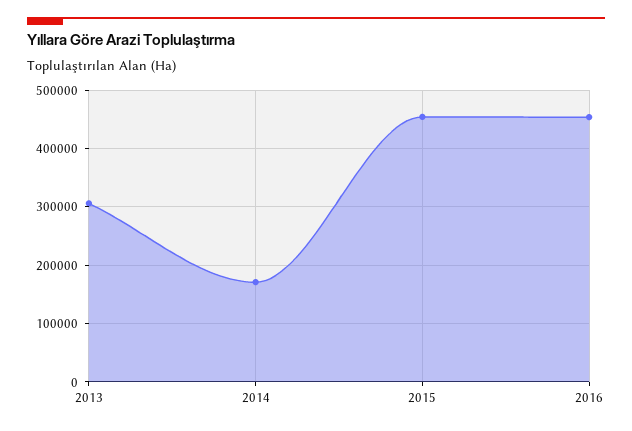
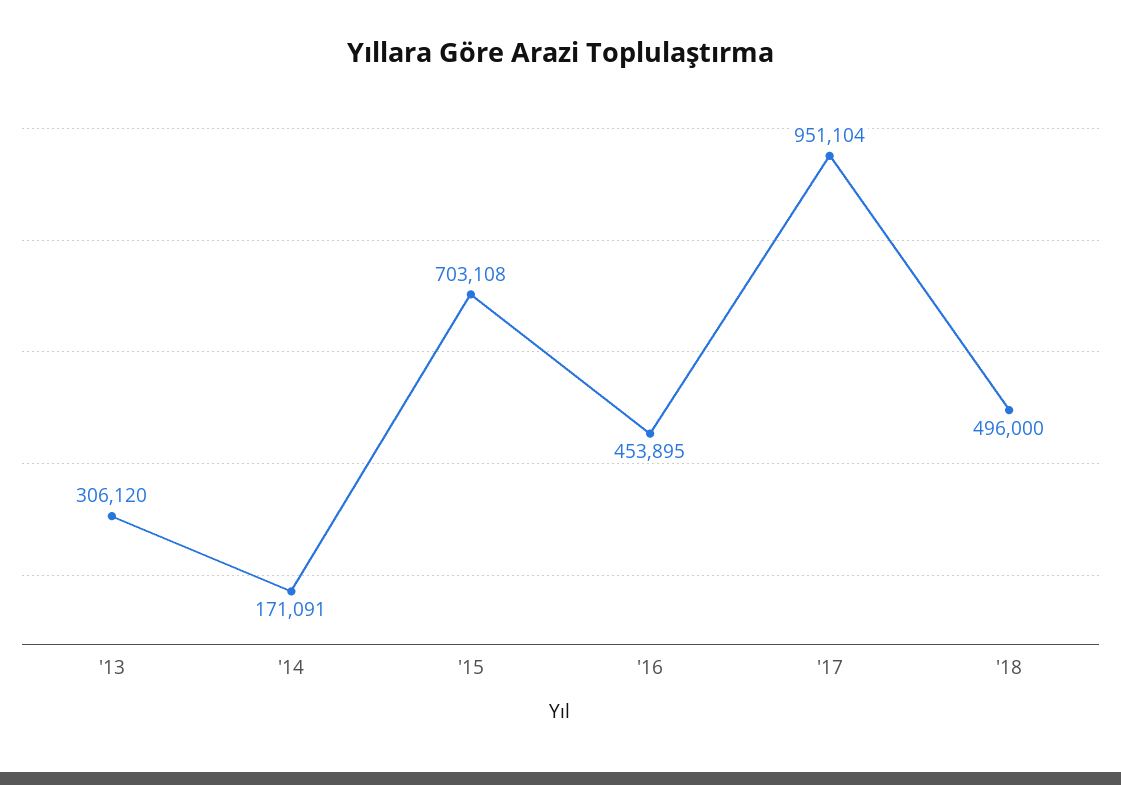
2015: 460000 -> 703108
'17: none -> 951104
'18: none -> 496000

